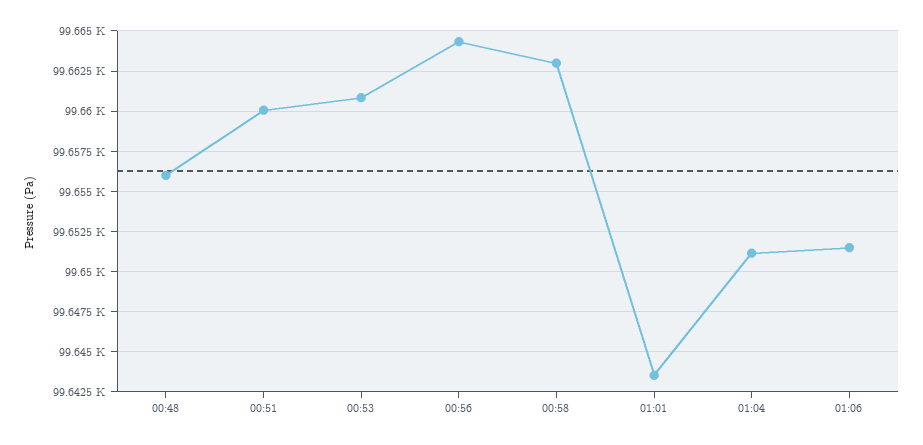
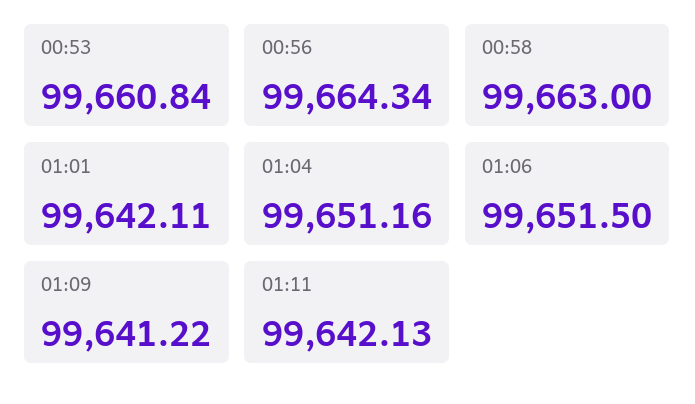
00:48: 99656 -> none
00:51: 99660 -> none
01:01: 99643.5 -> 99642.11
01:09: none -> 99641.22
01:11: none -> 99642.13

